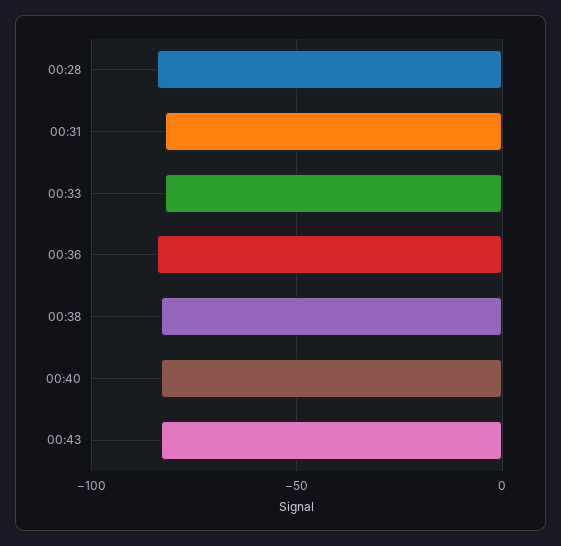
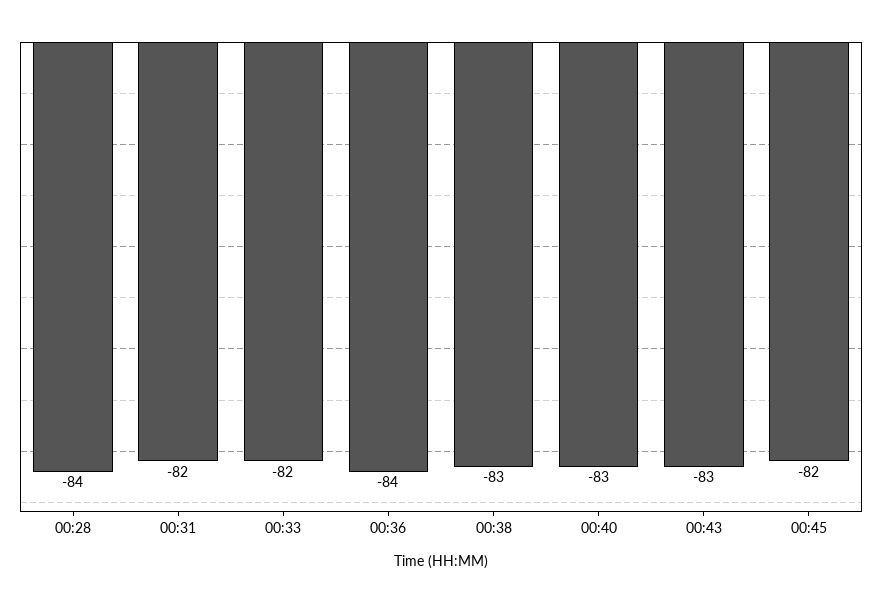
00:45: none -> -82

